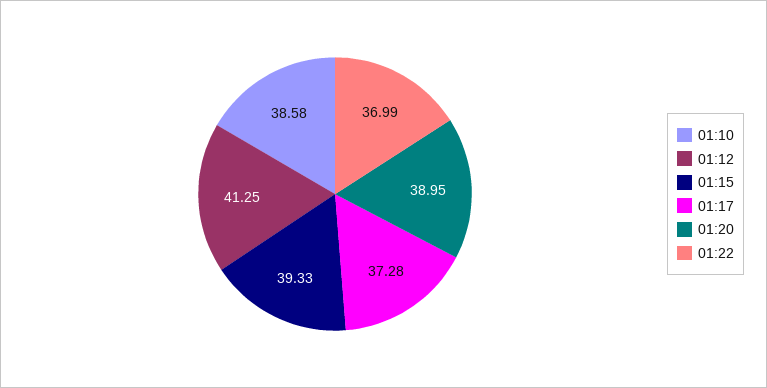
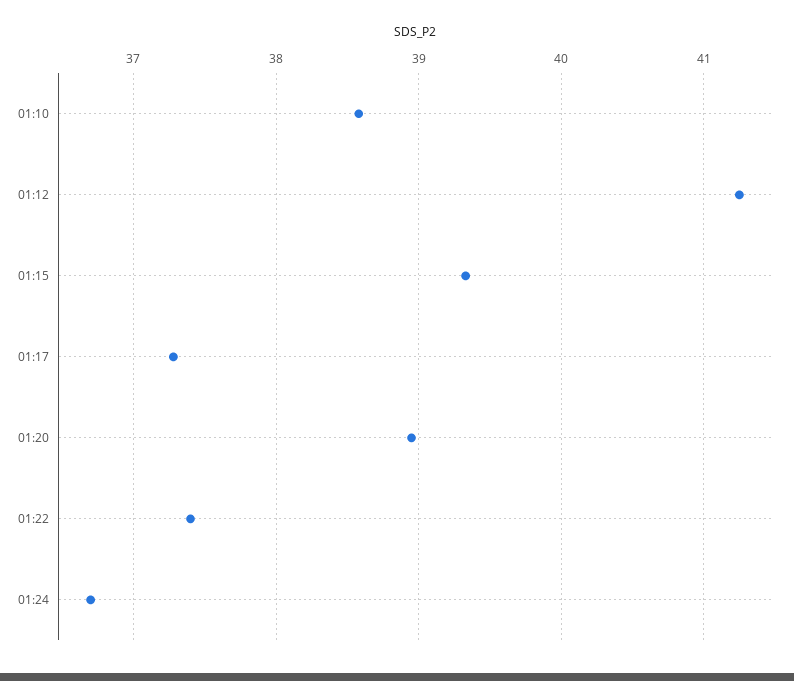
01:22: 36.99 -> 37.4
01:24: none -> 36.7

